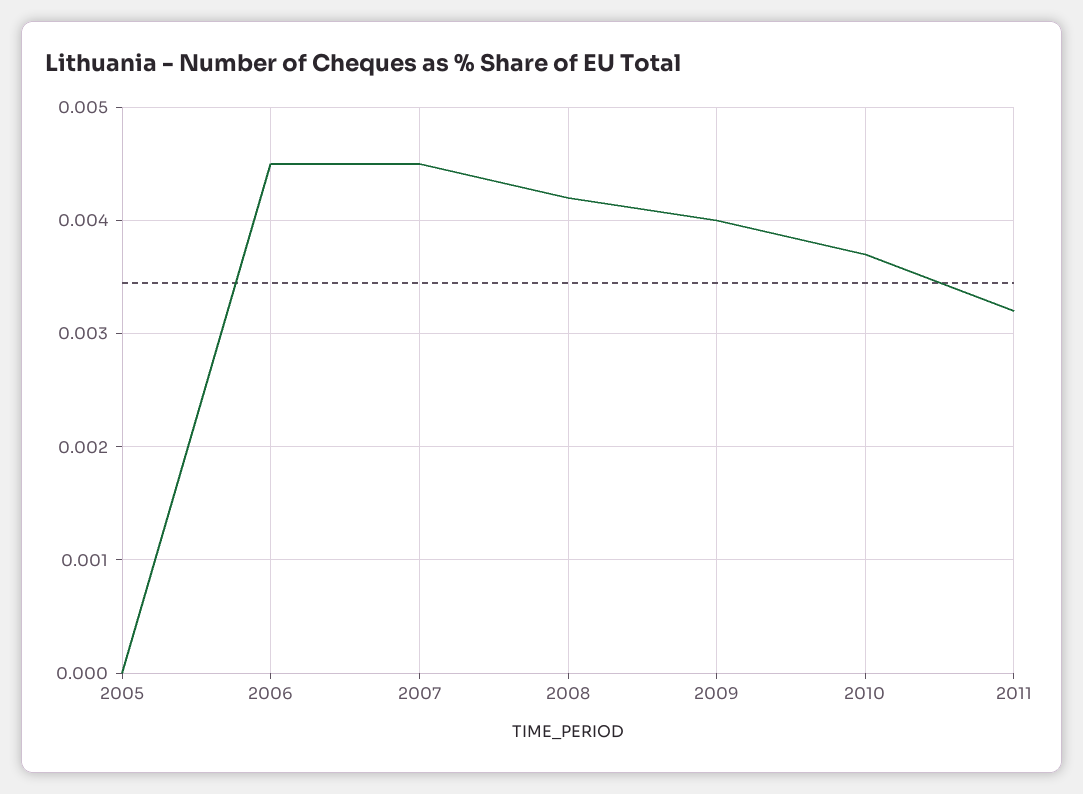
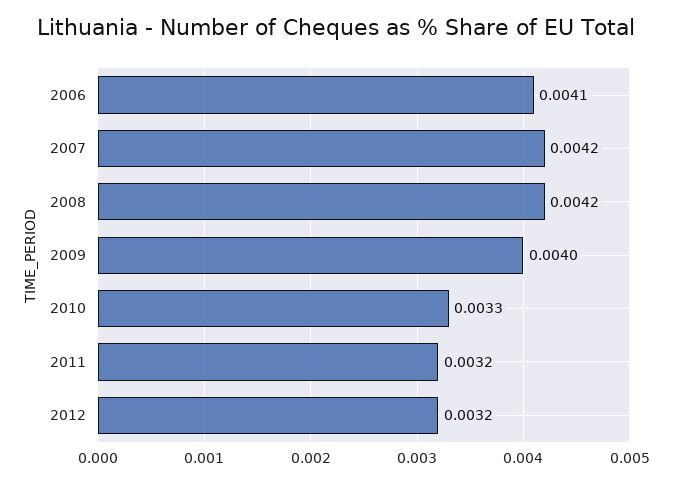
2005: 0 -> none
2006: 0.0045 -> 0.0041
2007: 0.0045 -> 0.0042
2010: 0.0037 -> 0.0033
2012: none -> 0.0032

